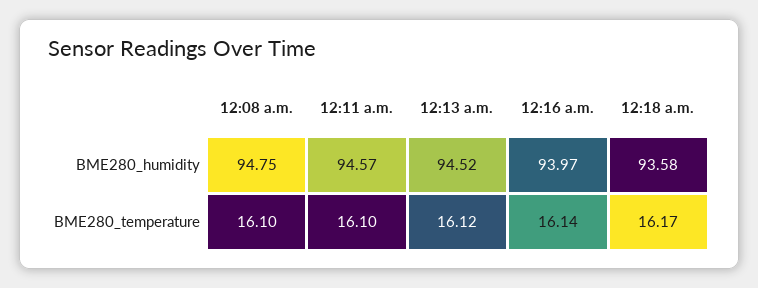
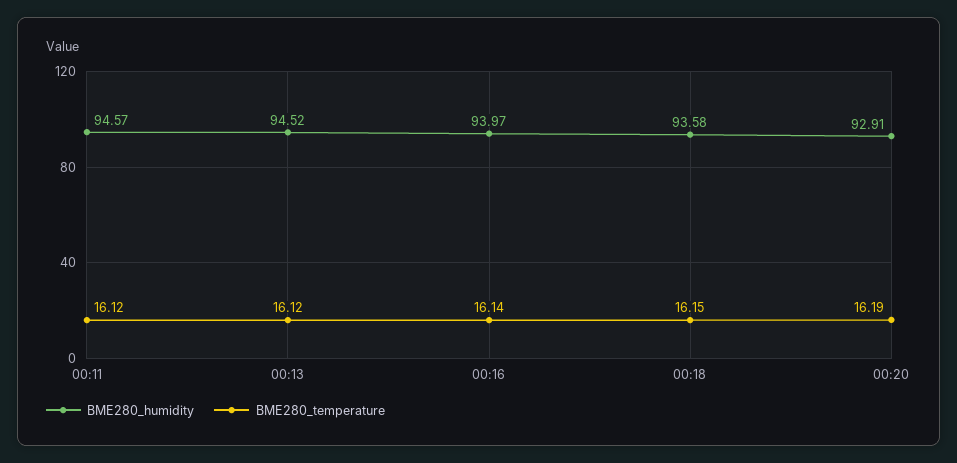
BME280_humidity, 12:08 a.m.: 94.75 -> none
BME280_temperature, 12:08 a.m.: 16.1 -> none
BME280_temperature, 12:11 a.m.: 16.1 -> 16.12
BME280_temperature, 12:18 a.m.: 16.17 -> 16.15
BME280_humidity, 00:20: none -> 92.91
BME280_temperature, 00:20: none -> 16.19

